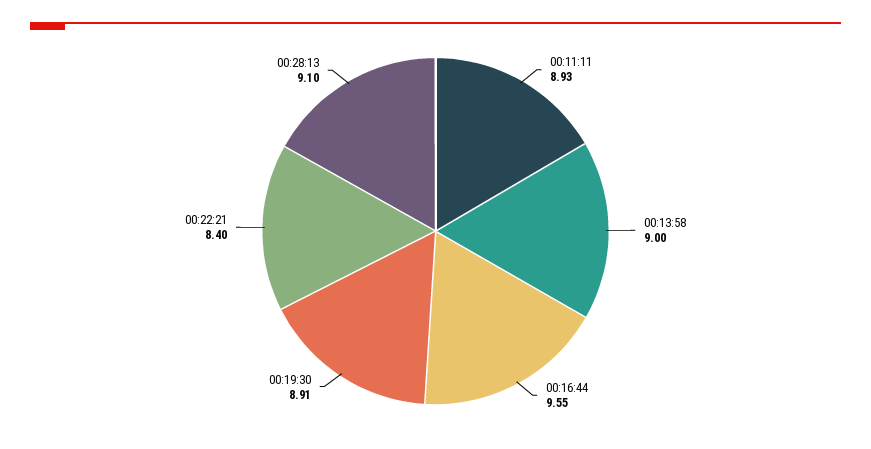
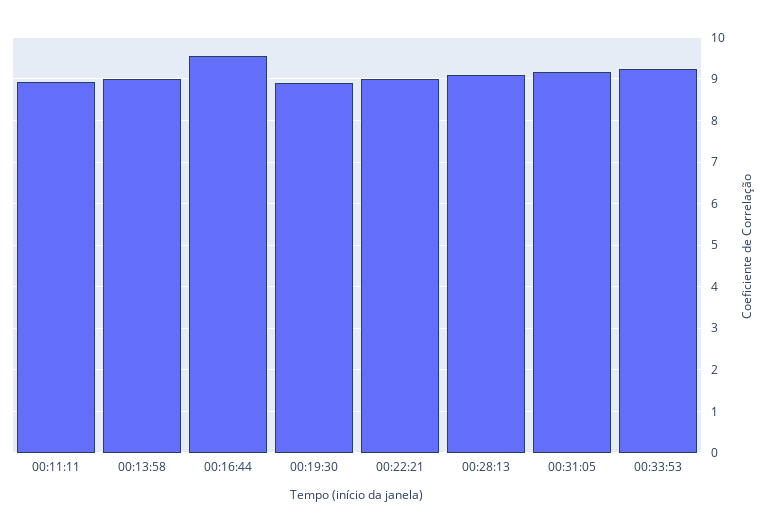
00:22:21: 8.4 -> 9
00:31:05: none -> 9.2
00:33:53: none -> 9.2

